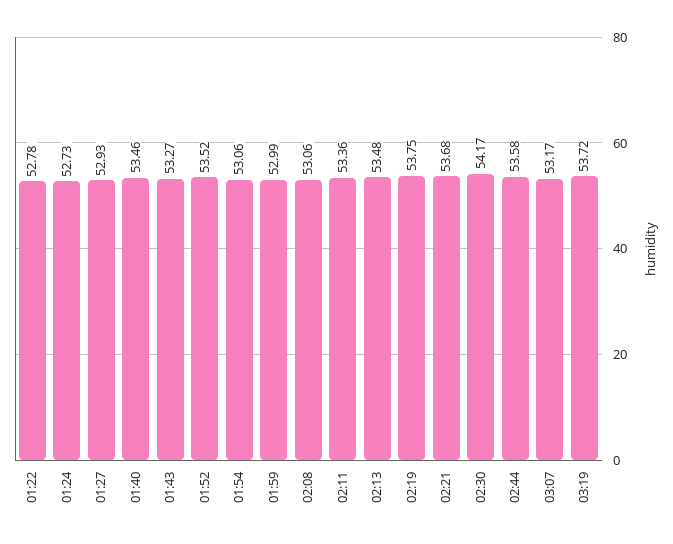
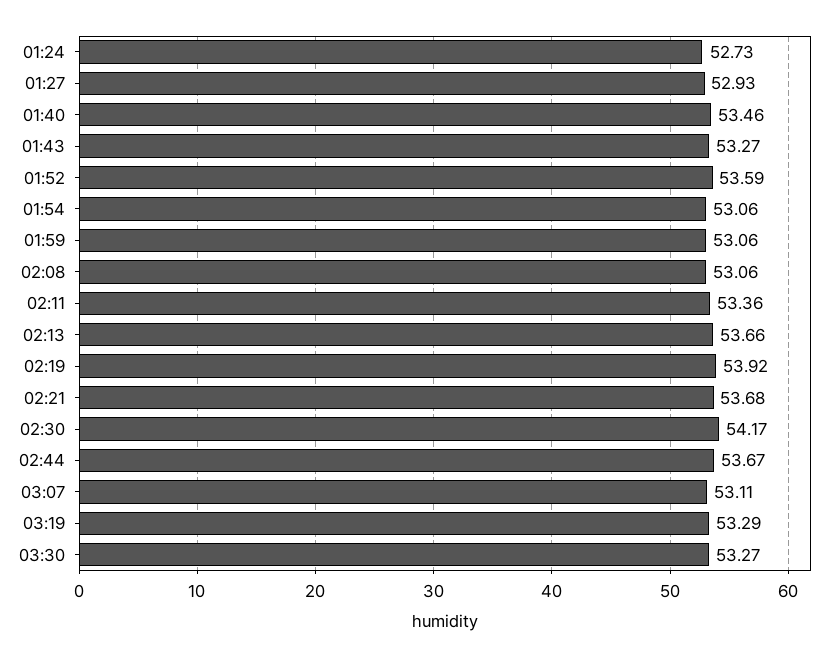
01:22: 52.78 -> none
01:52: 53.52 -> 53.59
01:59: 52.99 -> 53.06
02:13: 53.48 -> 53.66
02:19: 53.75 -> 53.92
02:44: 53.58 -> 53.67
03:07: 53.17 -> 53.11
03:19: 53.72 -> 53.29
03:30: none -> 53.27

